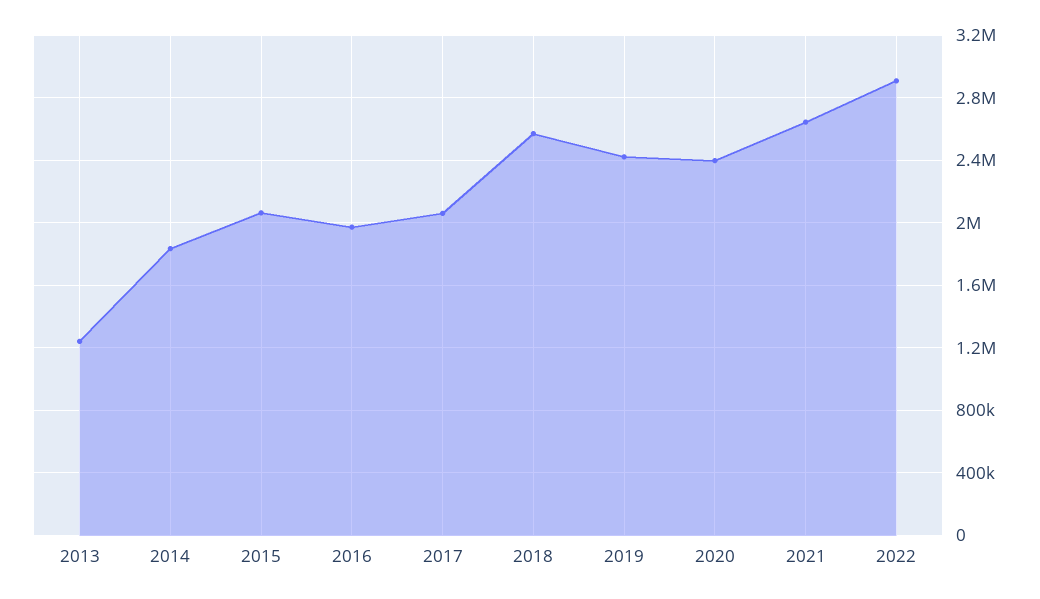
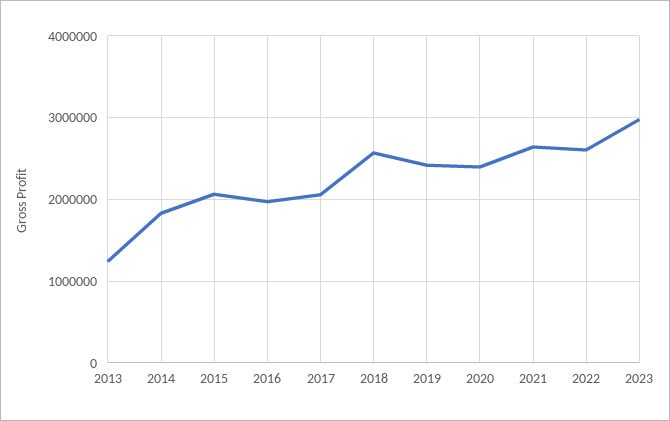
2022: 2900000 -> 2600000
2023: none -> 3000000

